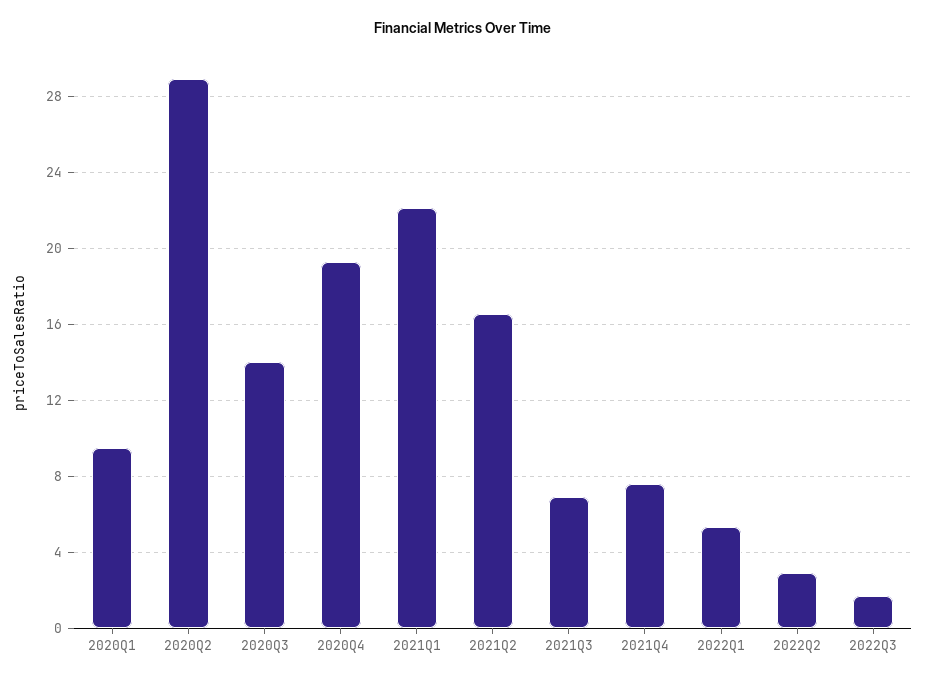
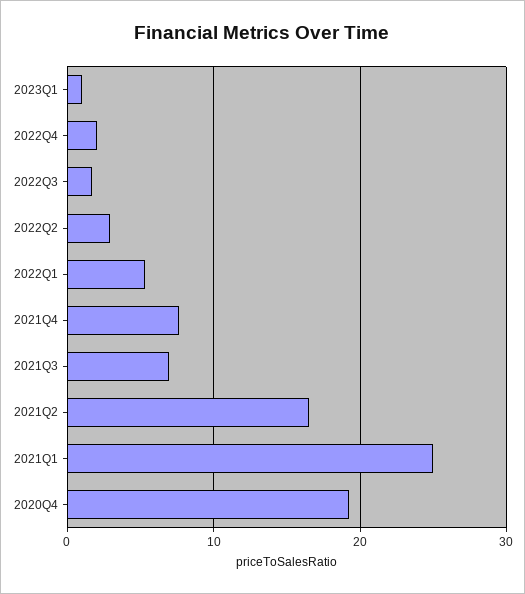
2020Q1: 9.5 -> none
2020Q2: 29 -> none
2020Q3: 14 -> none
2021Q1: 22 -> 25
2023Q1: none -> 1
2022Q4: none -> 2

